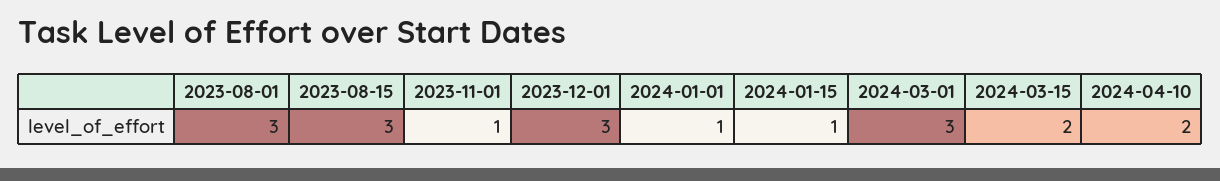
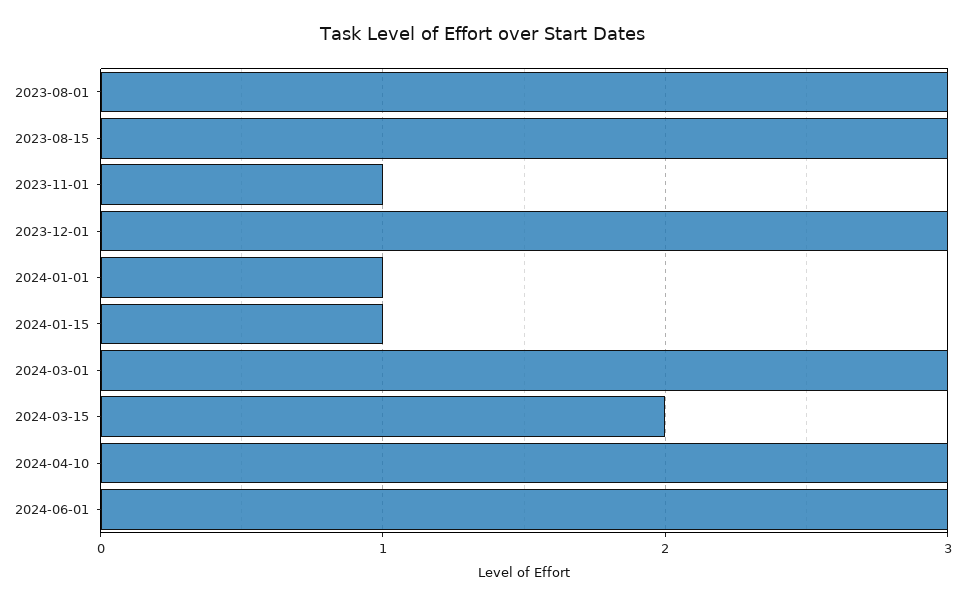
2024-04-10: 2 -> 3
2024-06-01: none -> 3

